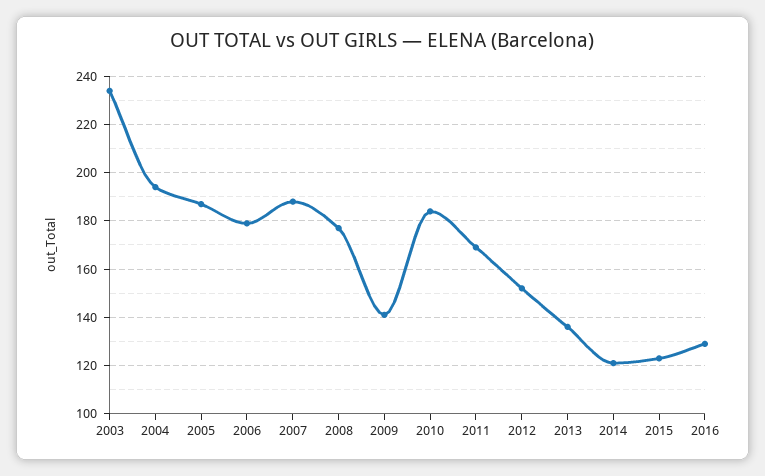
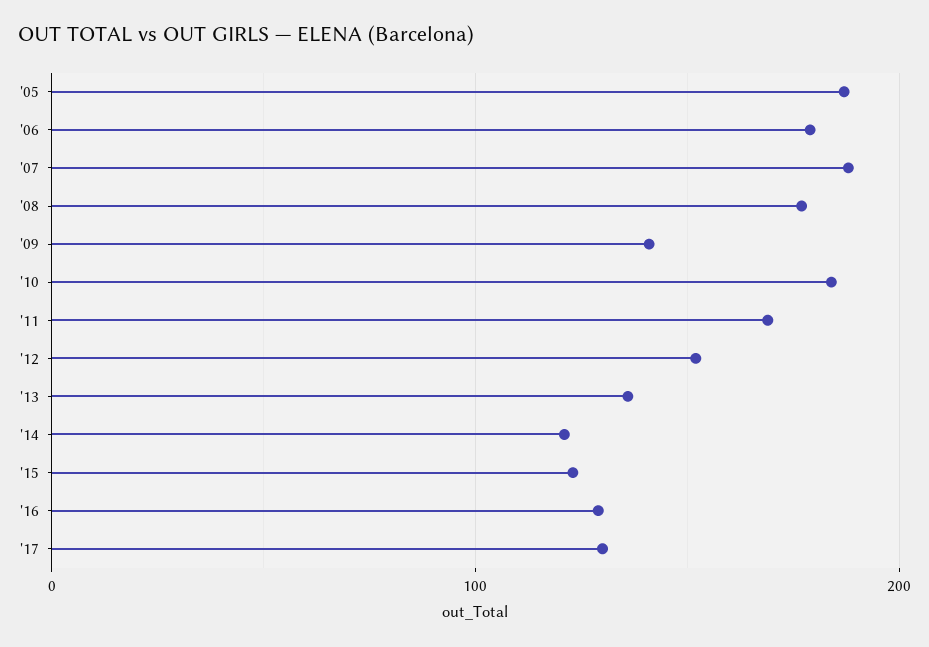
2003: 235 -> none
2004: 195 -> none
'17: none -> 130

